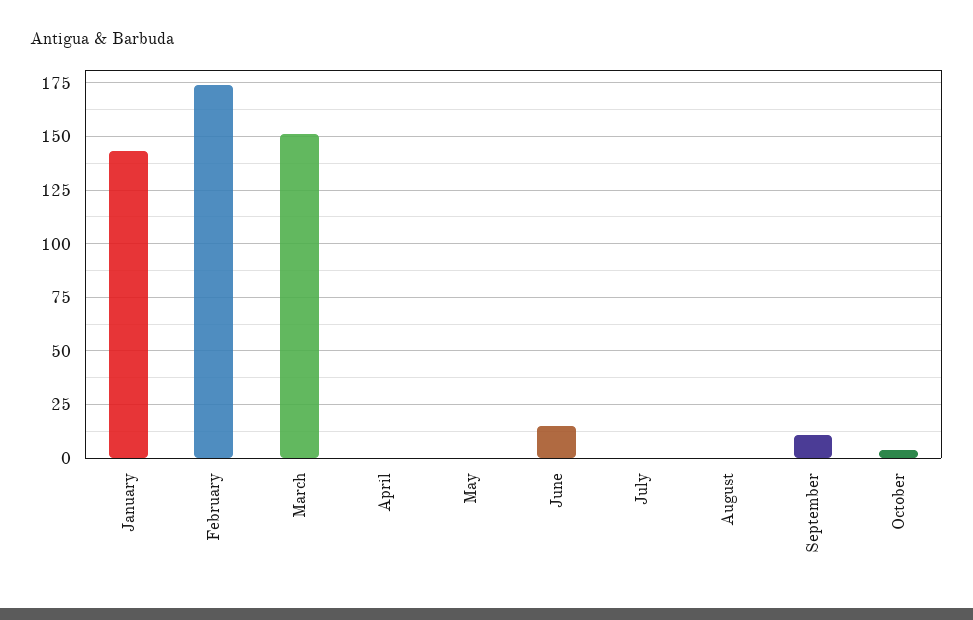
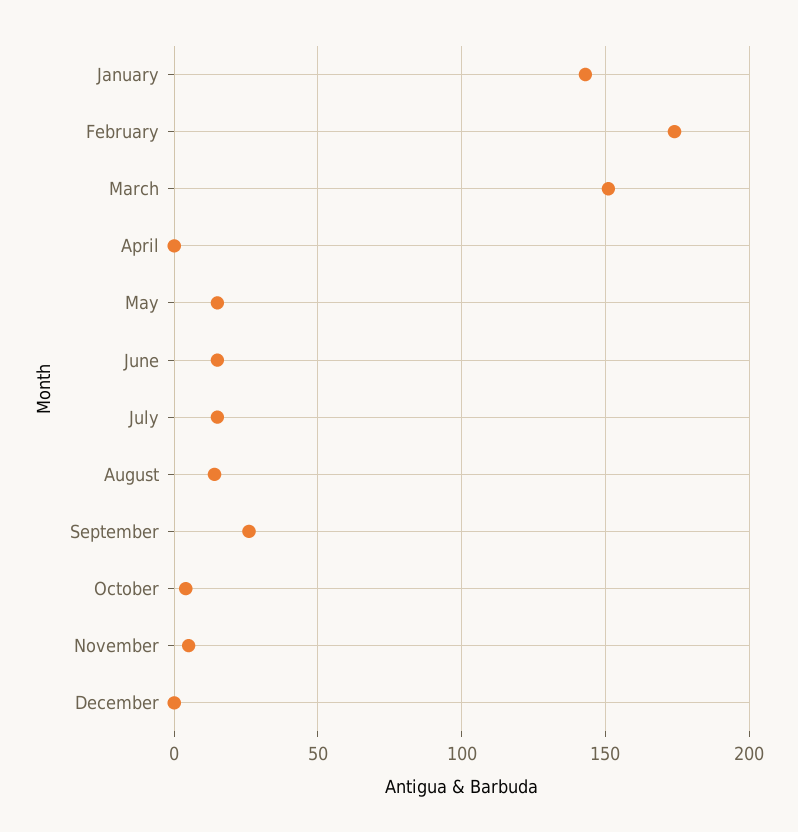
May: 0 -> 15
July: 0 -> 15
August: 0 -> 15
September: 10 -> 25
November: none -> 5
December: none -> 0

